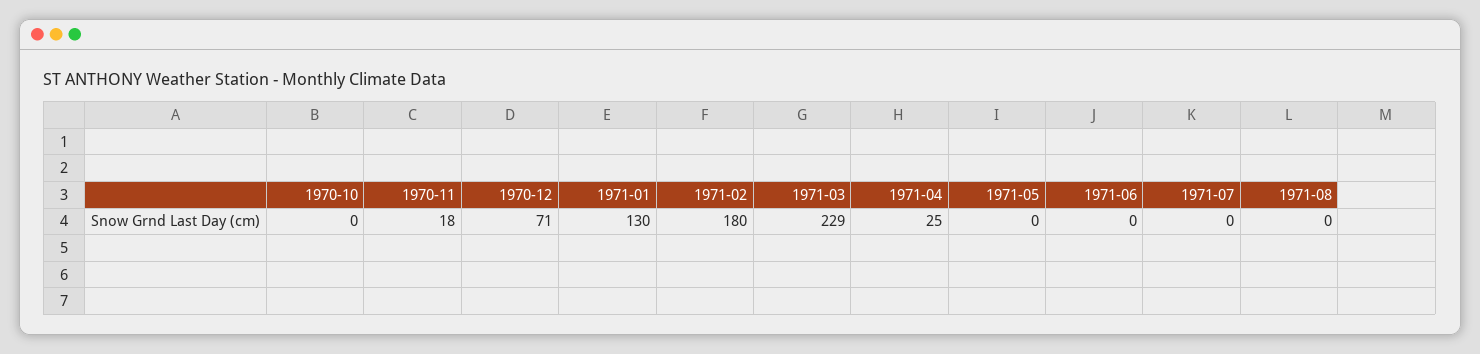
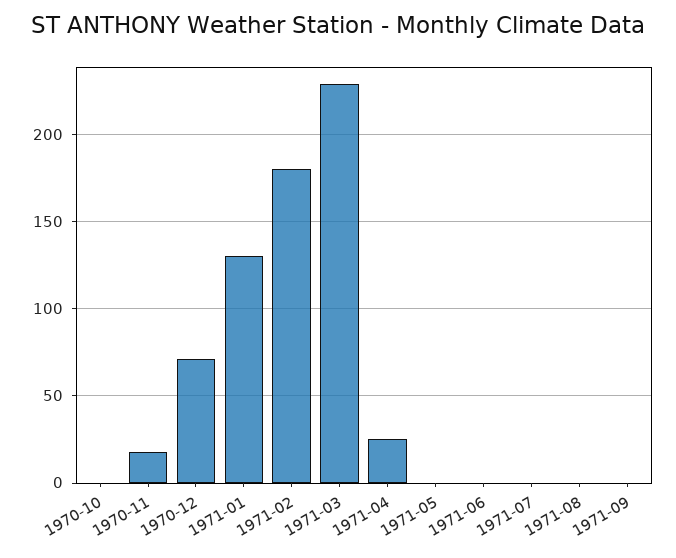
1971-09: none -> 0

